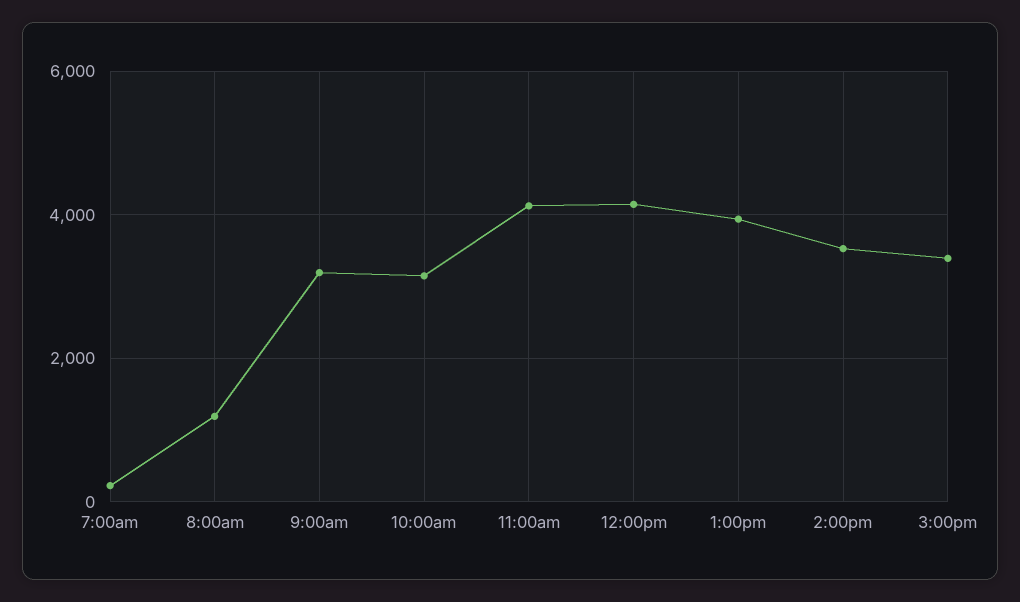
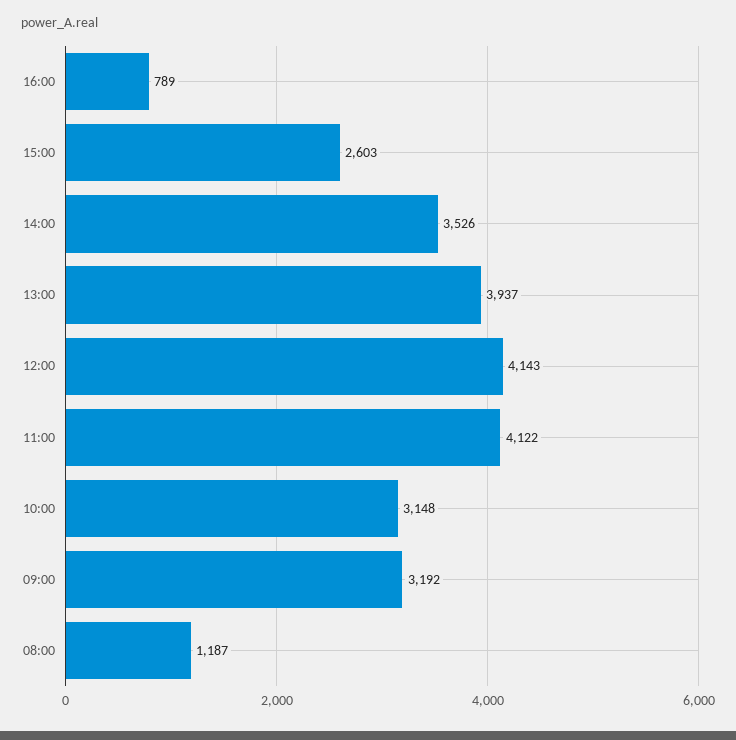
7:00am: 200 -> none
3:00pm: 3400 -> 2603
16:00: none -> 789

